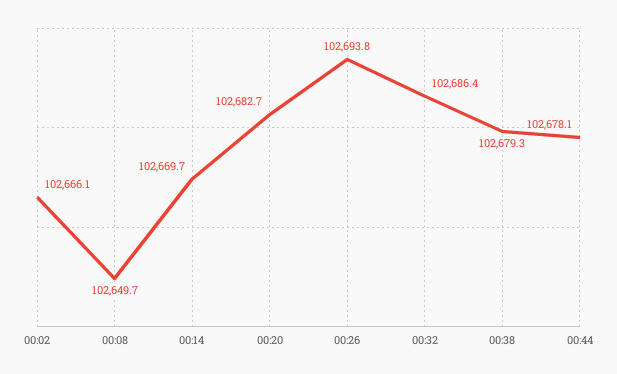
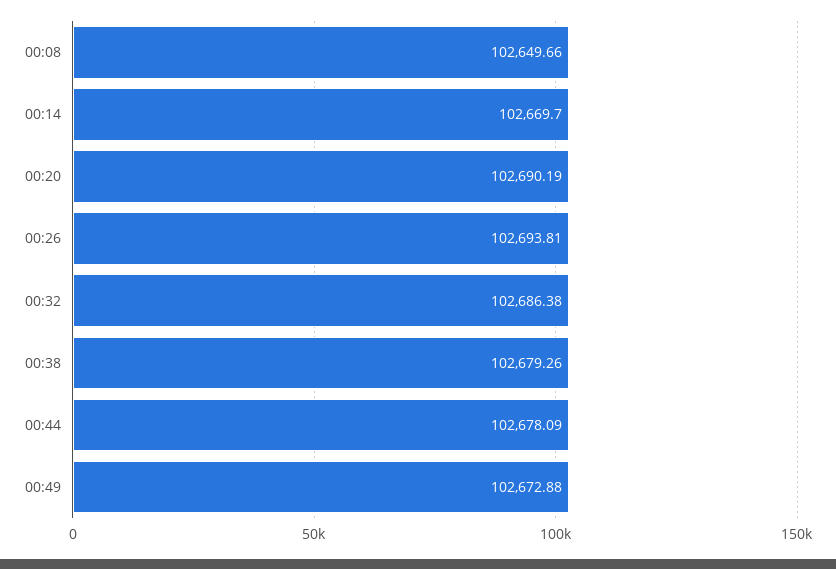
00:02: 102666.1 -> none
00:20: 102682.7 -> 102690.19
00:49: none -> 102672.88

